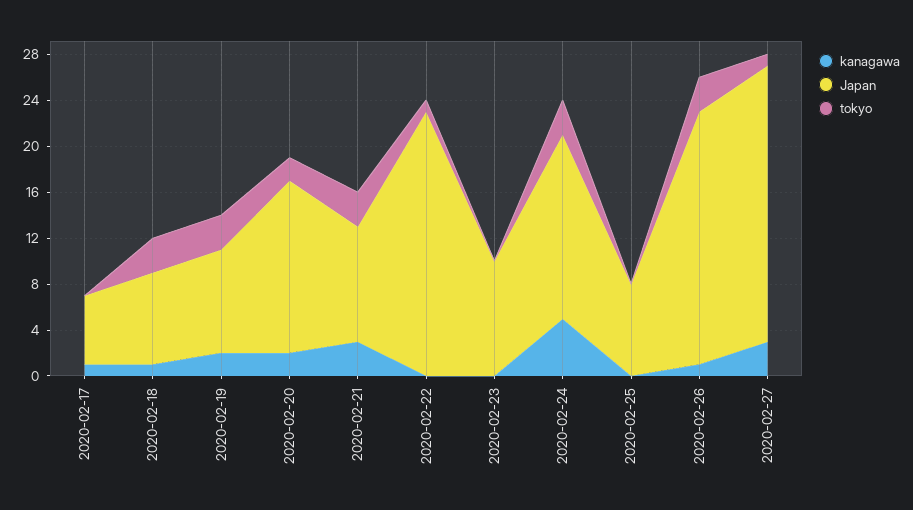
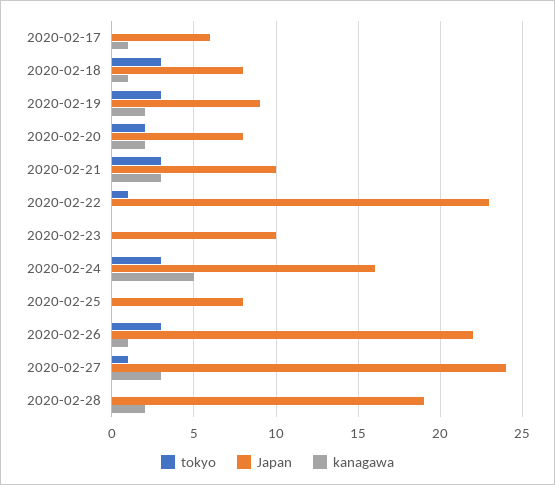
Japan, 2020-02-20: 15 -> 8
tokyo, 2020-02-28: none -> 0
Japan, 2020-02-28: none -> 19
kanagawa, 2020-02-28: none -> 2

